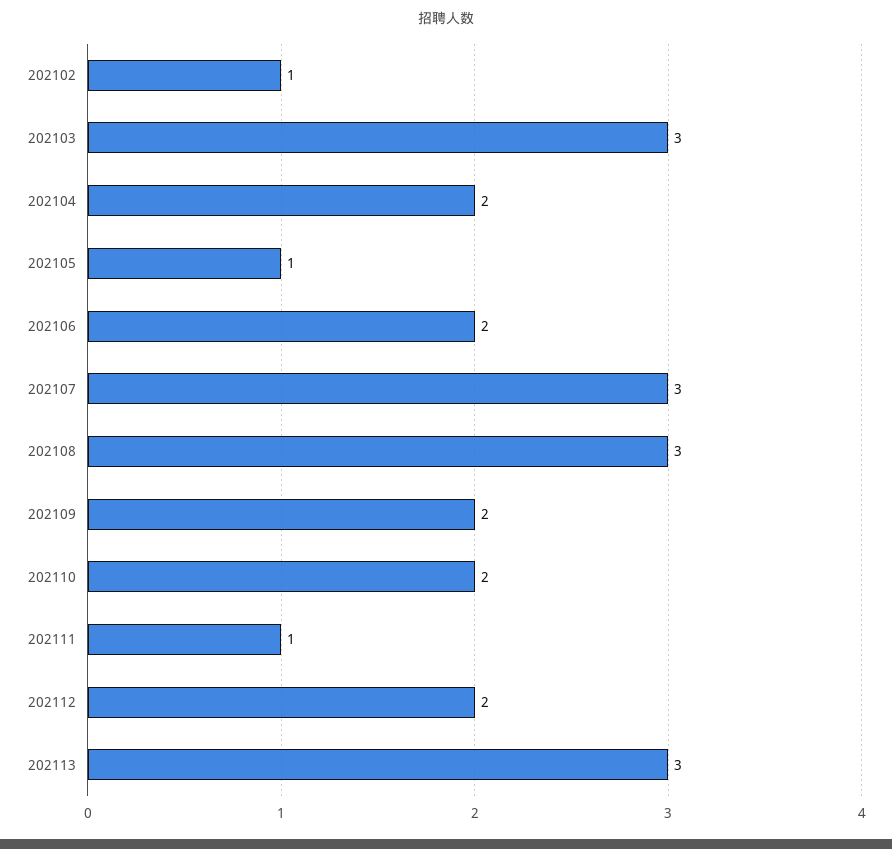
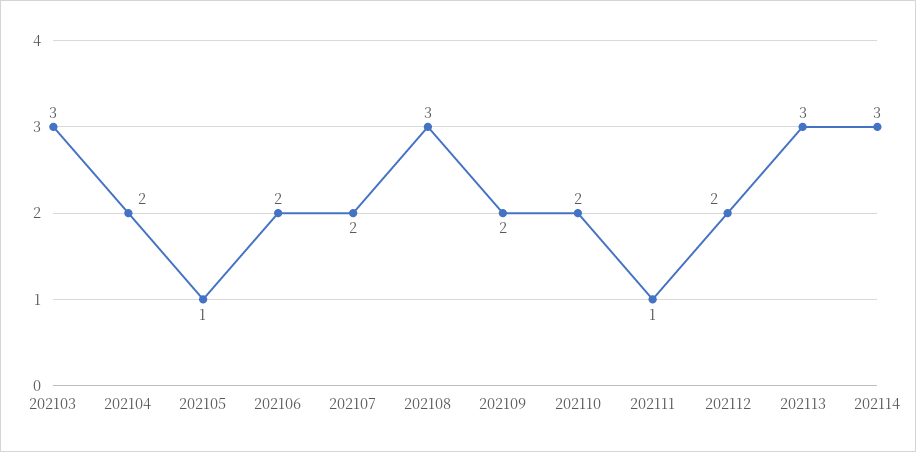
202102: 1 -> none
202107: 3 -> 2
202114: none -> 3

